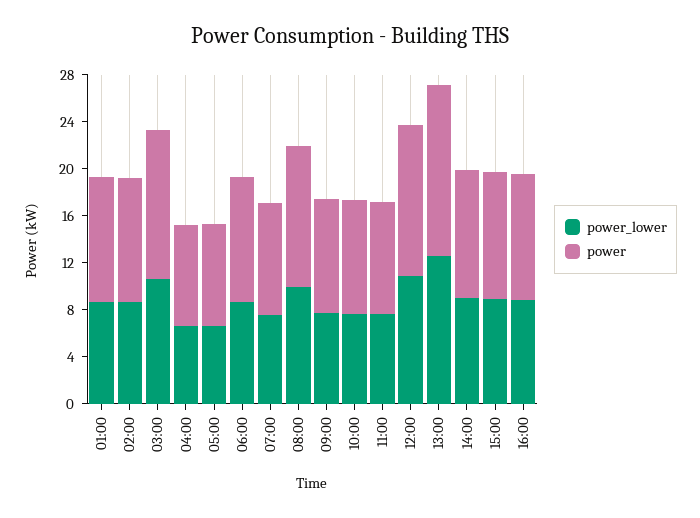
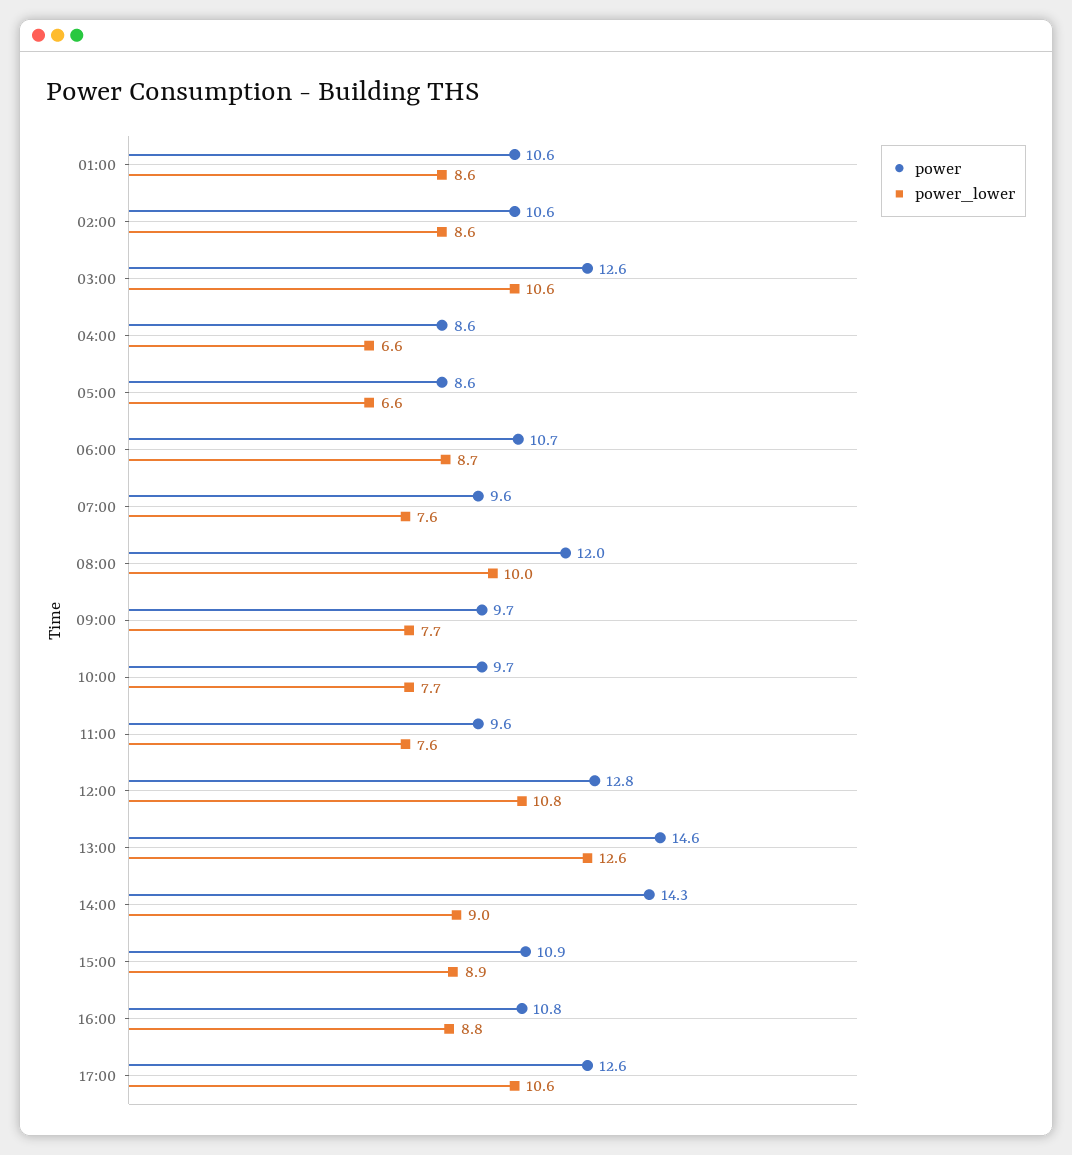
power, 14:00: 11 -> 14.3
power, 17:00: none -> 12.6
power_lower, 17:00: none -> 10.6

